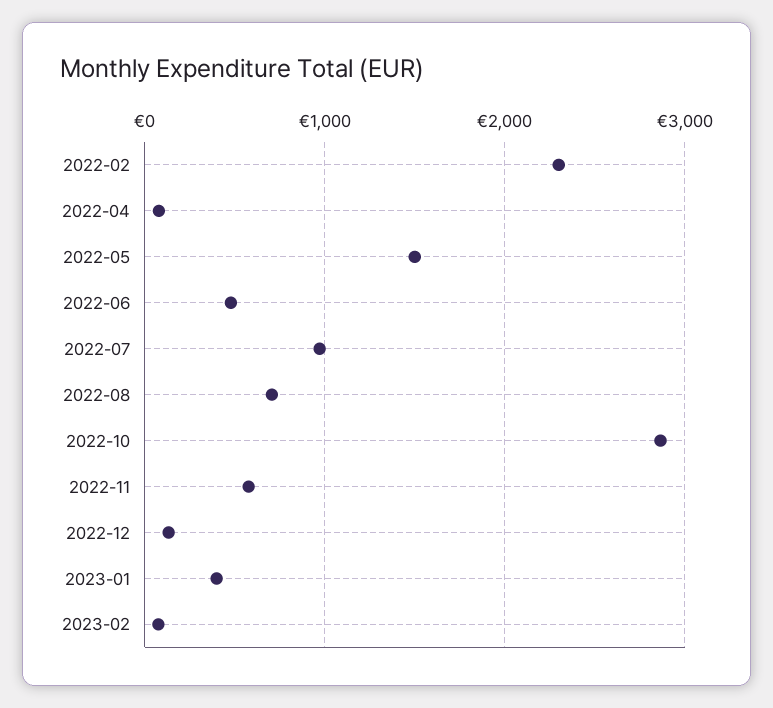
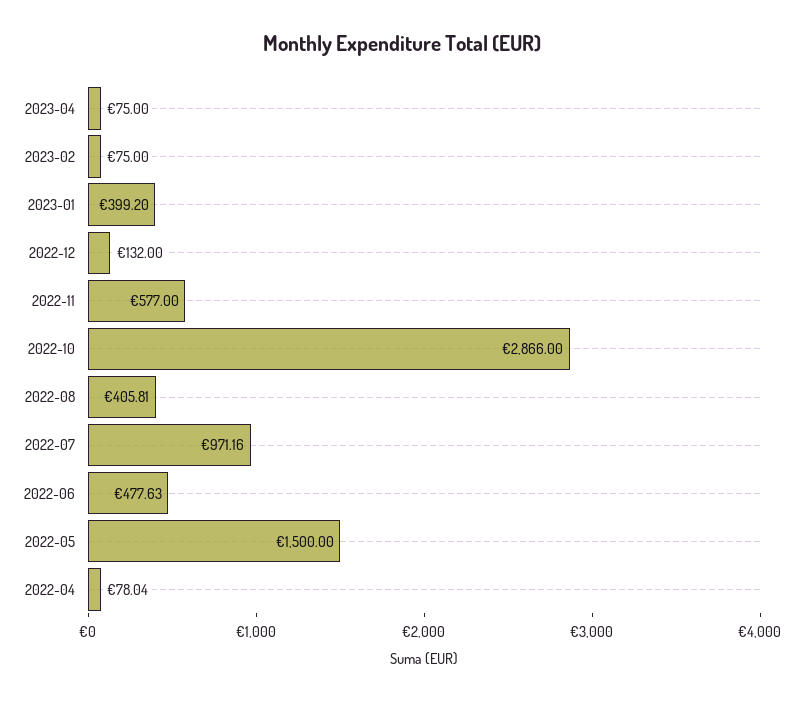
2022-02: 2300 -> none
2022-08: 700 -> 405.81
2023-04: none -> 75

